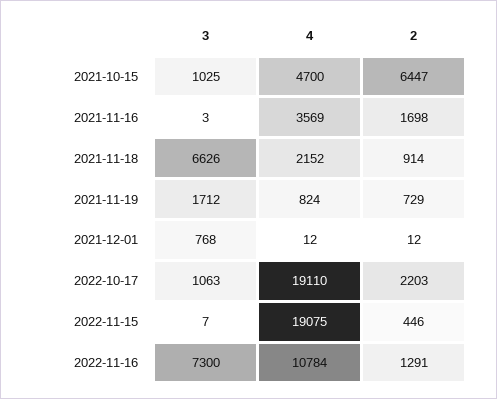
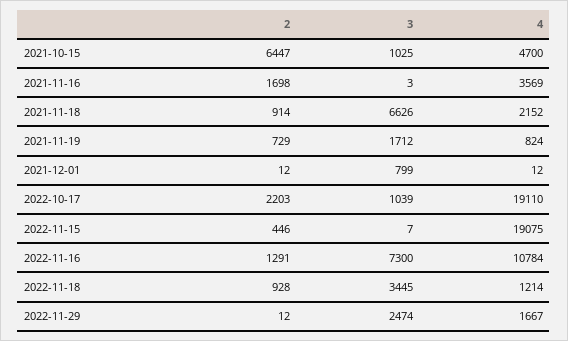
3, 2021-12-01: 768 -> 799
3, 2022-10-17: 1063 -> 1039
2, 2022-11-18: none -> 928
3, 2022-11-18: none -> 3445
4, 2022-11-18: none -> 1214
2, 2022-11-29: none -> 12
3, 2022-11-29: none -> 2474
4, 2022-11-29: none -> 1667

